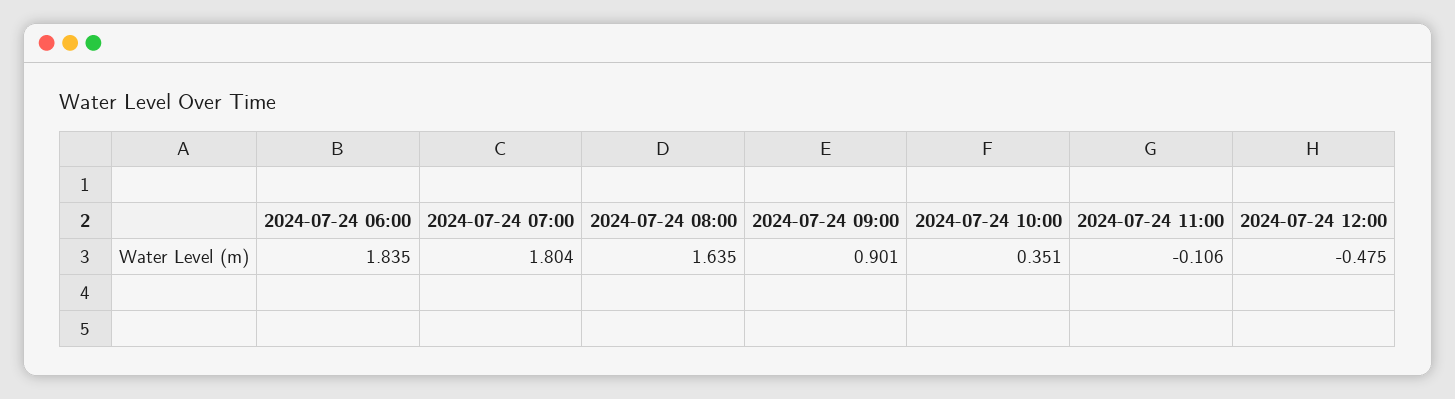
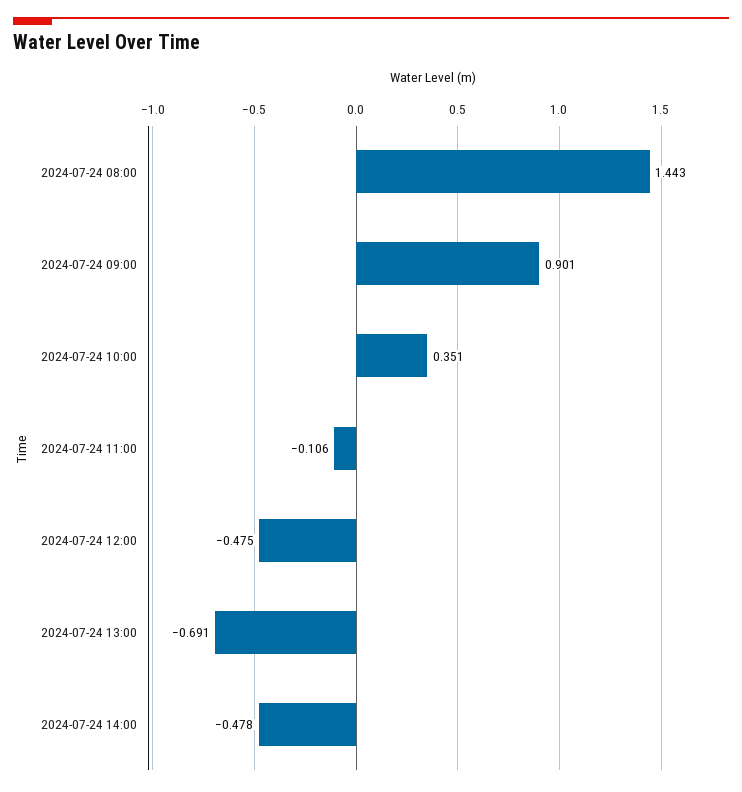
2024-07-24 06:00: 1.835 -> none
2024-07-24 07:00: 1.804 -> none
2024-07-24 08:00: 1.635 -> 1.443
2024-07-24 13:00: none -> -0.691
2024-07-24 14:00: none -> -0.478

